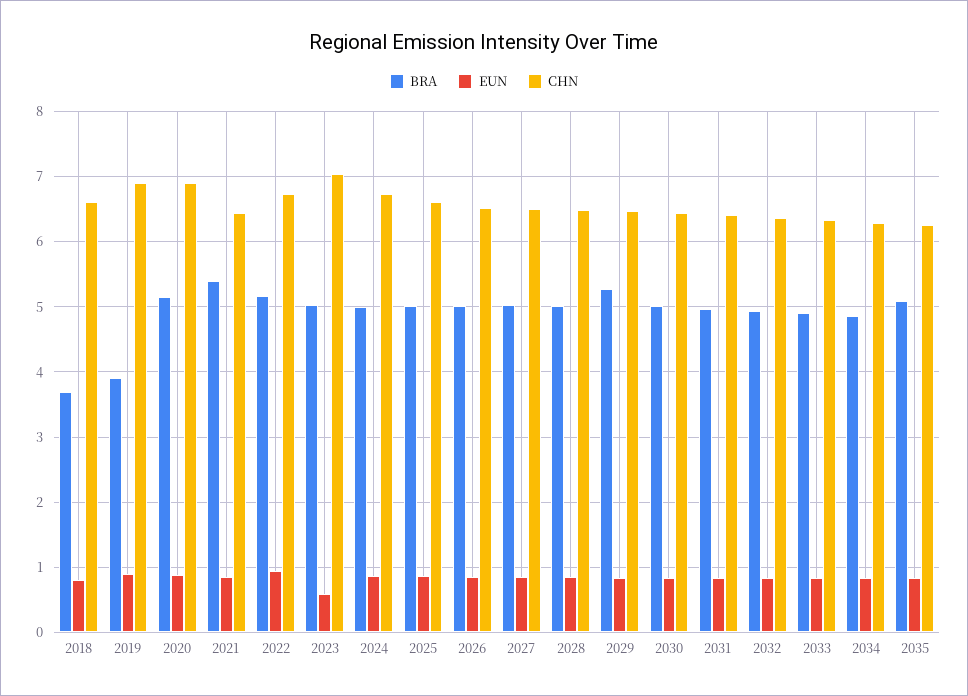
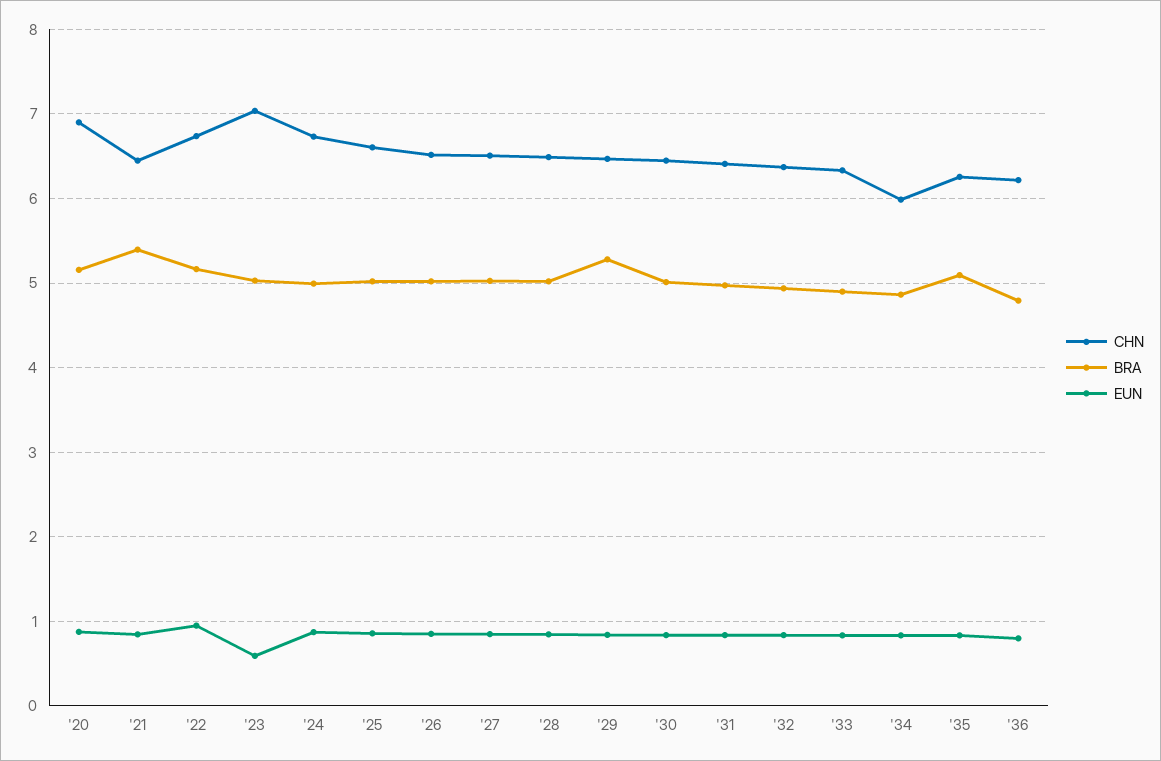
BRA, 2018: 3.7 -> none
EUN, 2018: 0.8 -> none
CHN, 2018: 6.6 -> none
BRA, 2019: 3.9 -> none
EUN, 2019: 0.9 -> none
CHN, 2019: 6.9 -> none
CHN, 2034: 6.3 -> 6
CHN, '36: none -> 6.2
BRA, '36: none -> 4.8
EUN, '36: none -> 0.8

